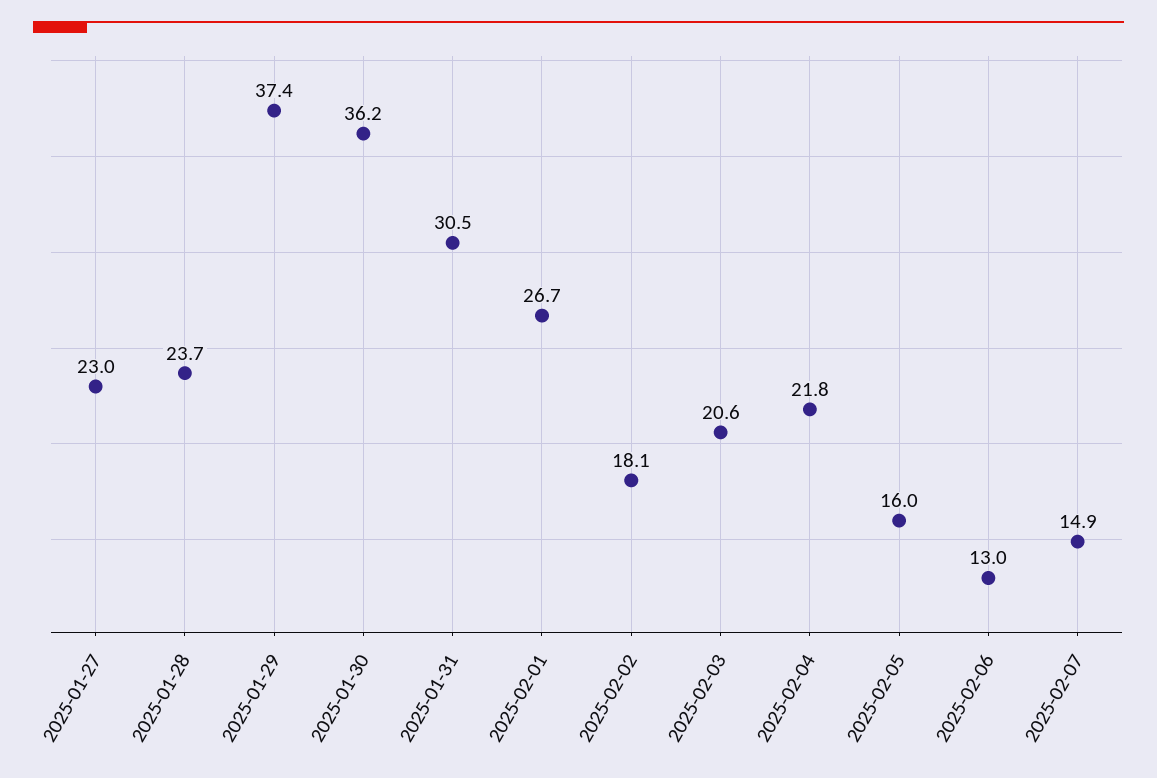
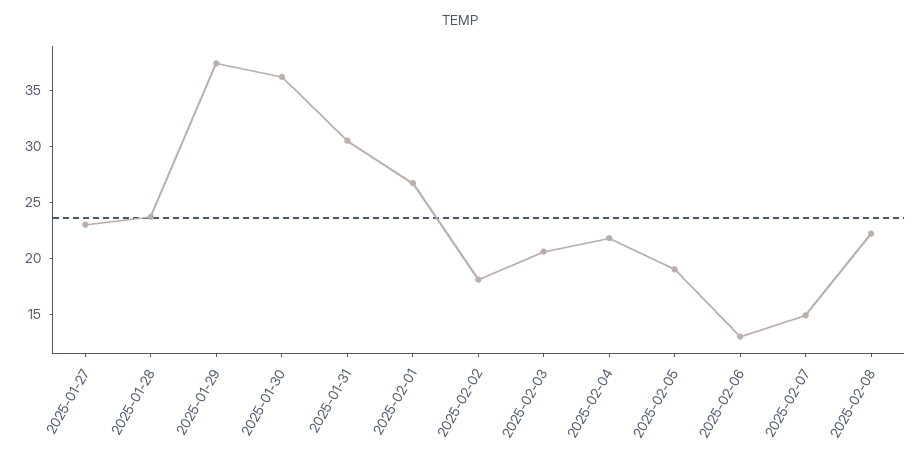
2025-02-05: 16 -> 19
2025-02-08: none -> 22

